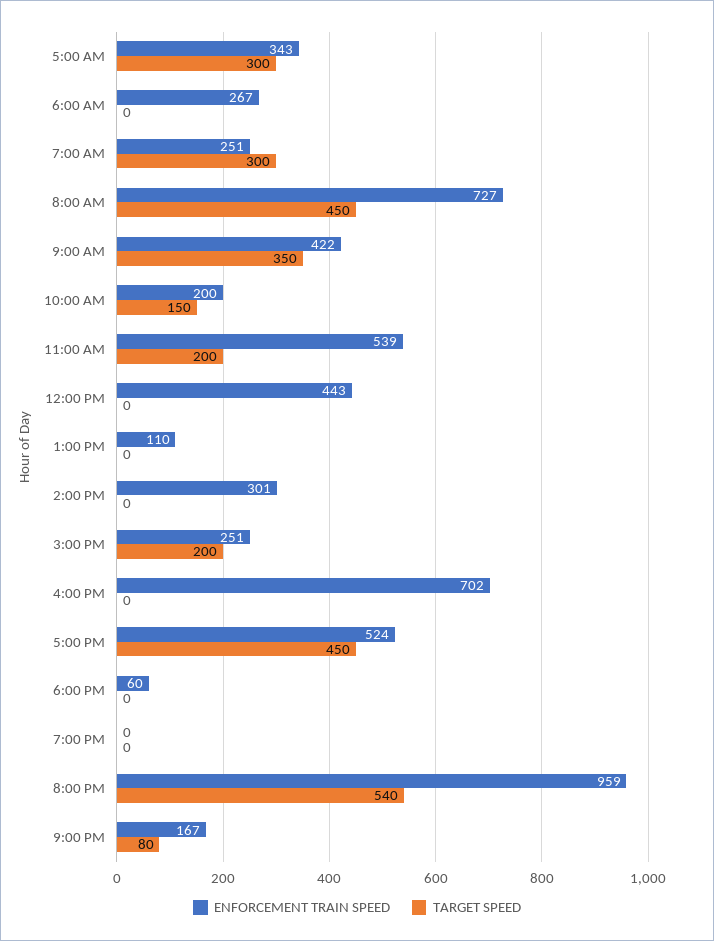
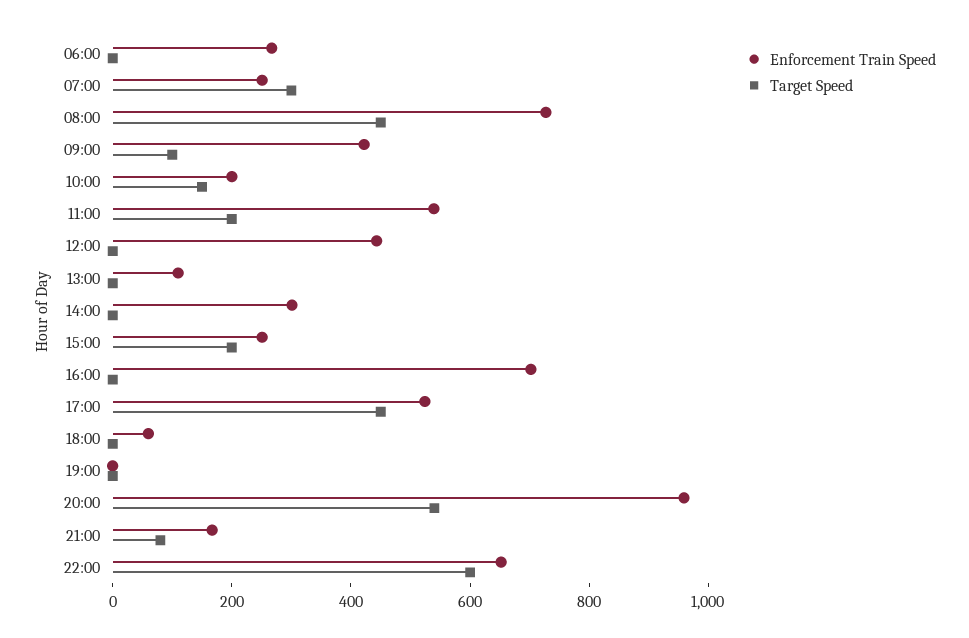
ENFORCEMENT TRAIN SPEED, 5:00 AM: 343 -> none
TARGET SPEED, 5:00 AM: 300 -> none
TARGET SPEED, 9:00 AM: 350 -> 100
ENFORCEMENT TRAIN SPEED, 22:00: none -> 650
TARGET SPEED, 22:00: none -> 600

